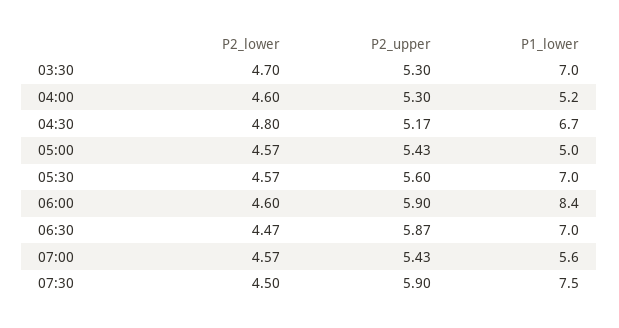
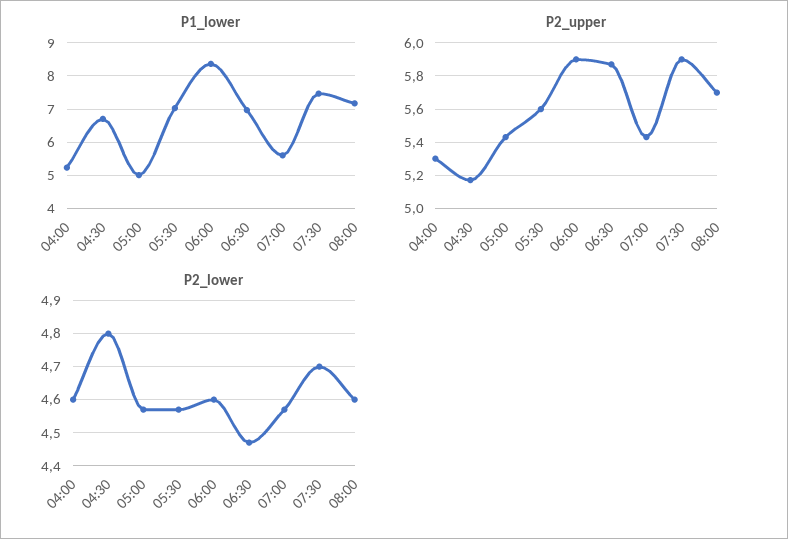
P2_lower, 03:30: 4.7 -> none
P2_upper, 03:30: 5.3 -> none
P1_lower, 03:30: 7 -> none
P2_lower, 07:30: 4.5 -> 4.7
P1_lower, 08:00: none -> 7.2
P2_upper, 08:00: none -> 5.7
P2_lower, 08:00: none -> 4.6

